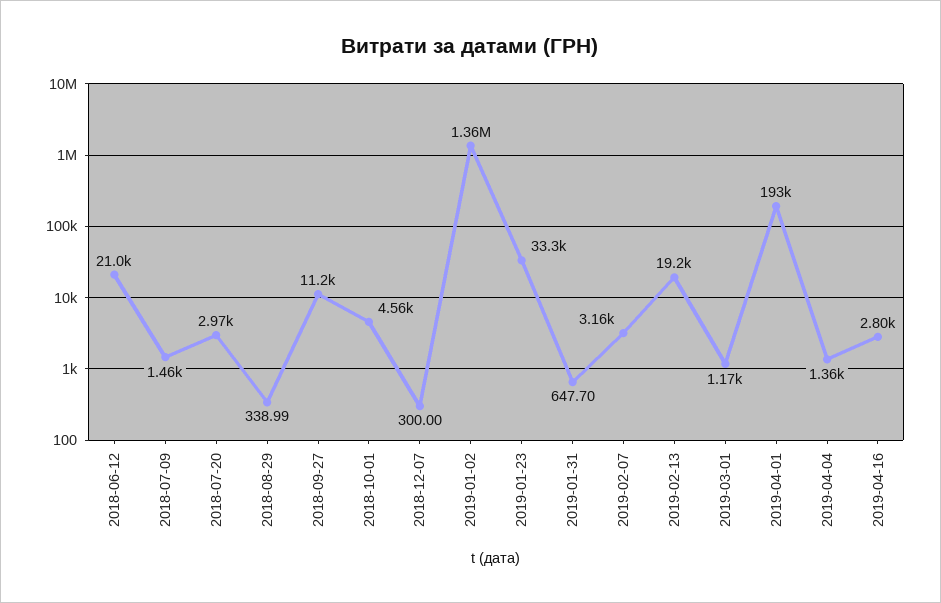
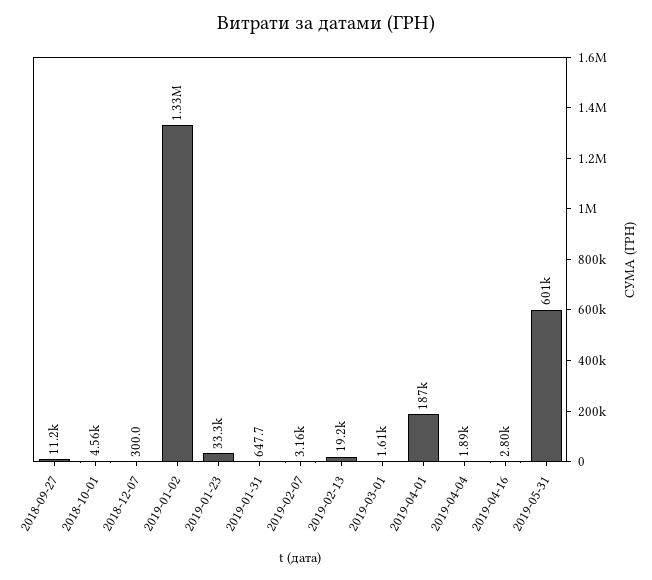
2018-06-12: 21000 -> none
2018-07-09: 1460 -> none
2018-07-20: 2970 -> none
2018-08-29: 338.99 -> none
2019-01-02: 1360000 -> 1330000
2019-03-01: 1170 -> 1610
2019-04-01: 193000 -> 187000
2019-04-04: 1360 -> 1890
2019-05-31: none -> 601000

